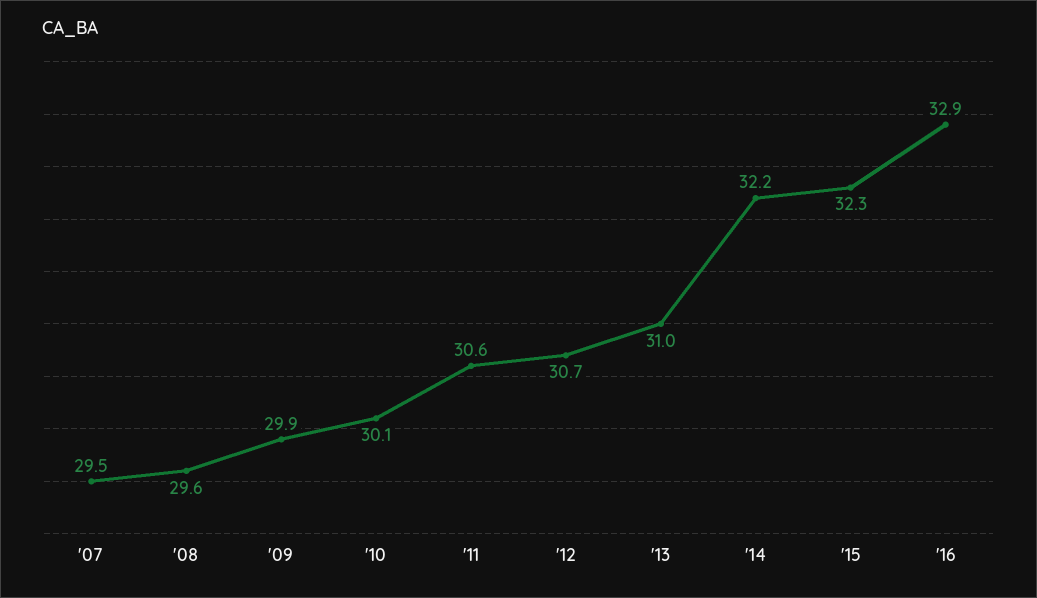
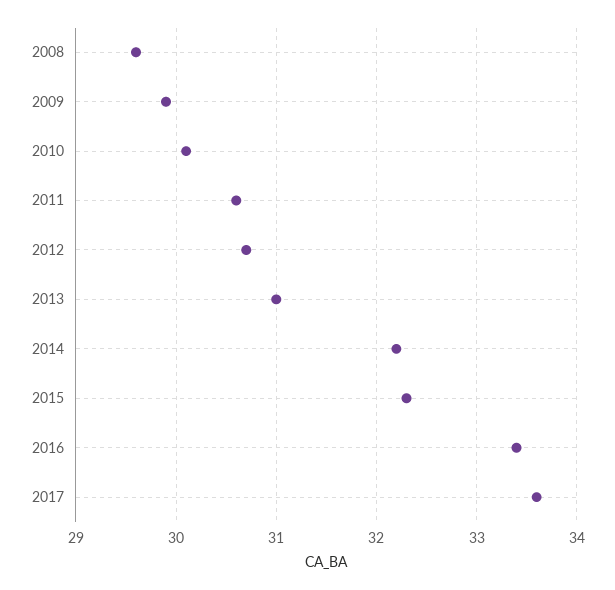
'07: 29.5 -> none
'16: 32.9 -> 33.4
2017: none -> 33.6

